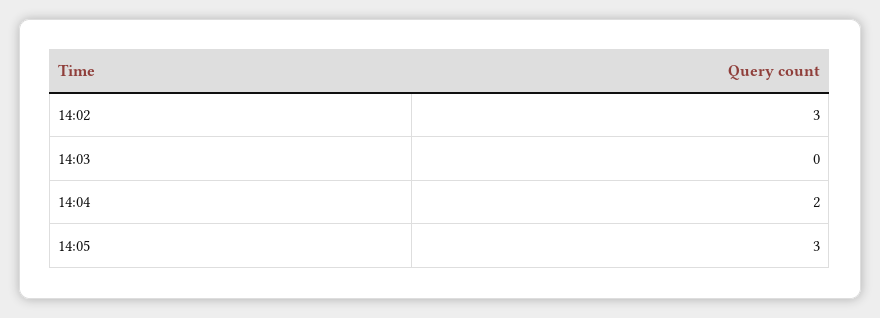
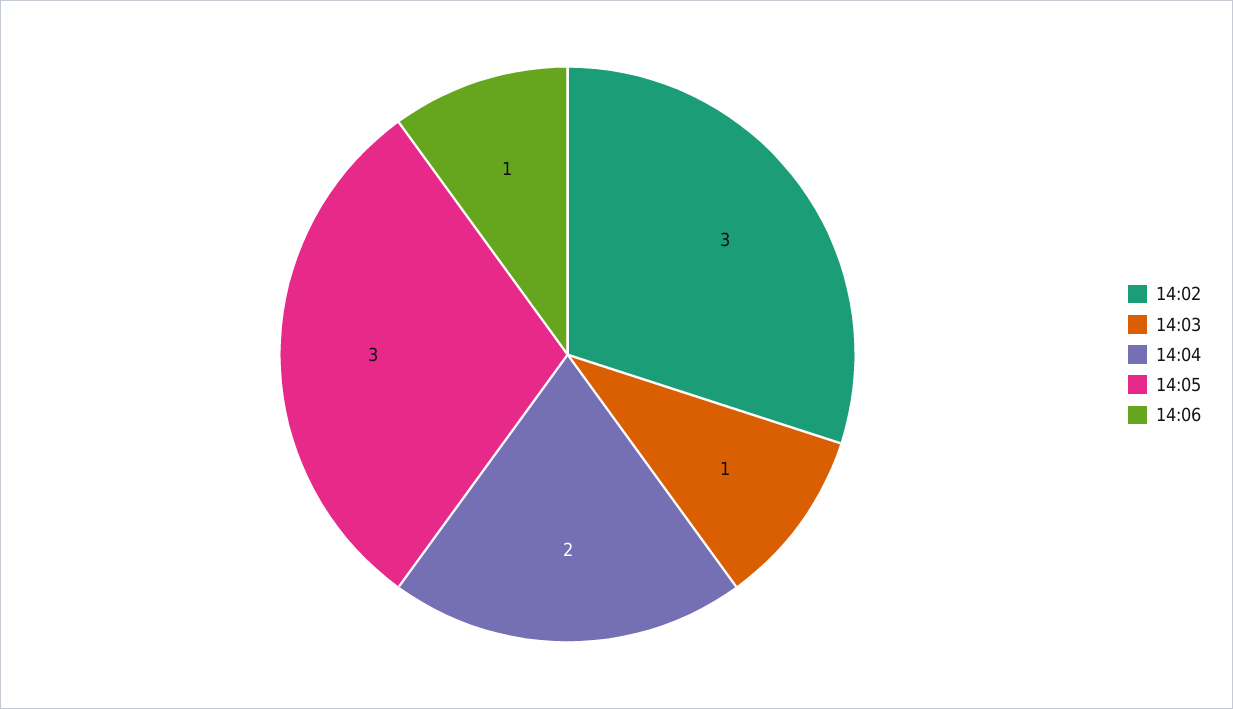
14:03: 0 -> 1
14:06: none -> 1

